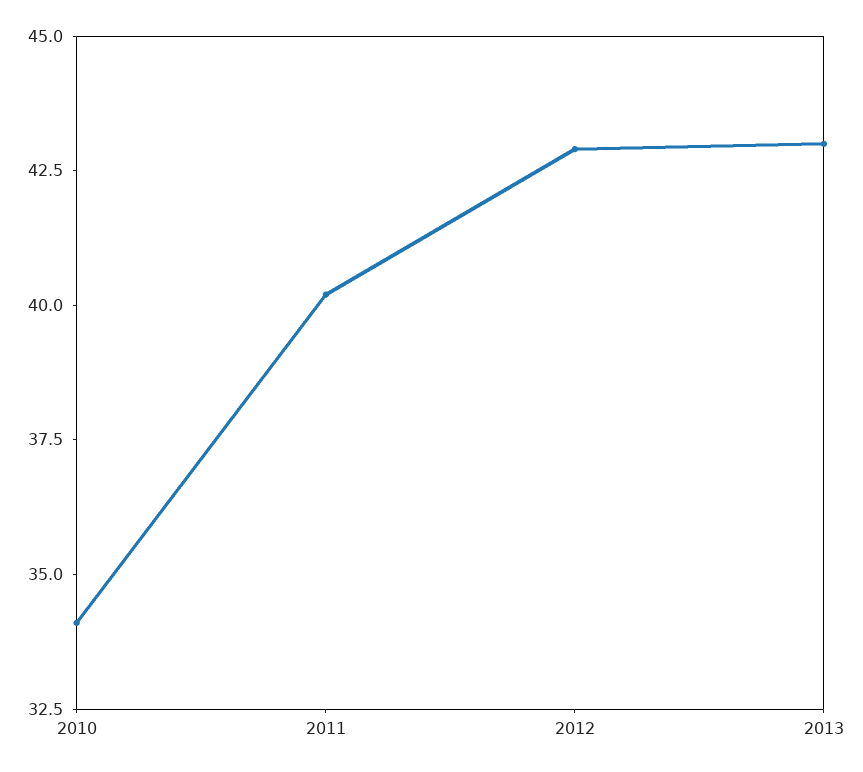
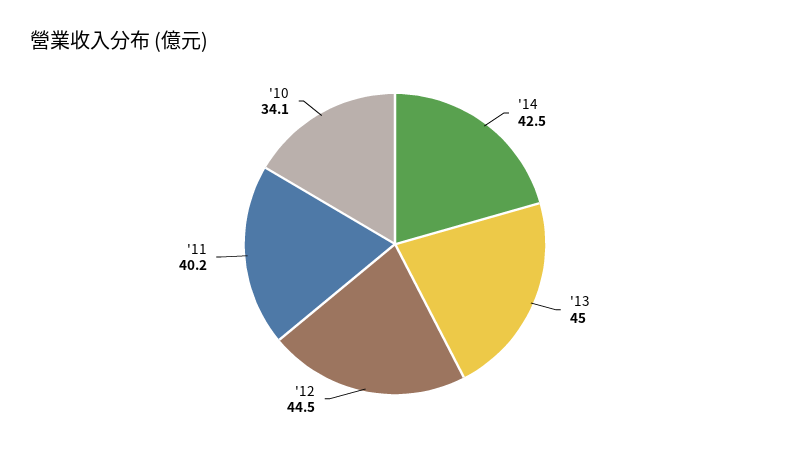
2012: 43 -> 44.5
2013: 43 -> 45
'14: none -> 42.5

